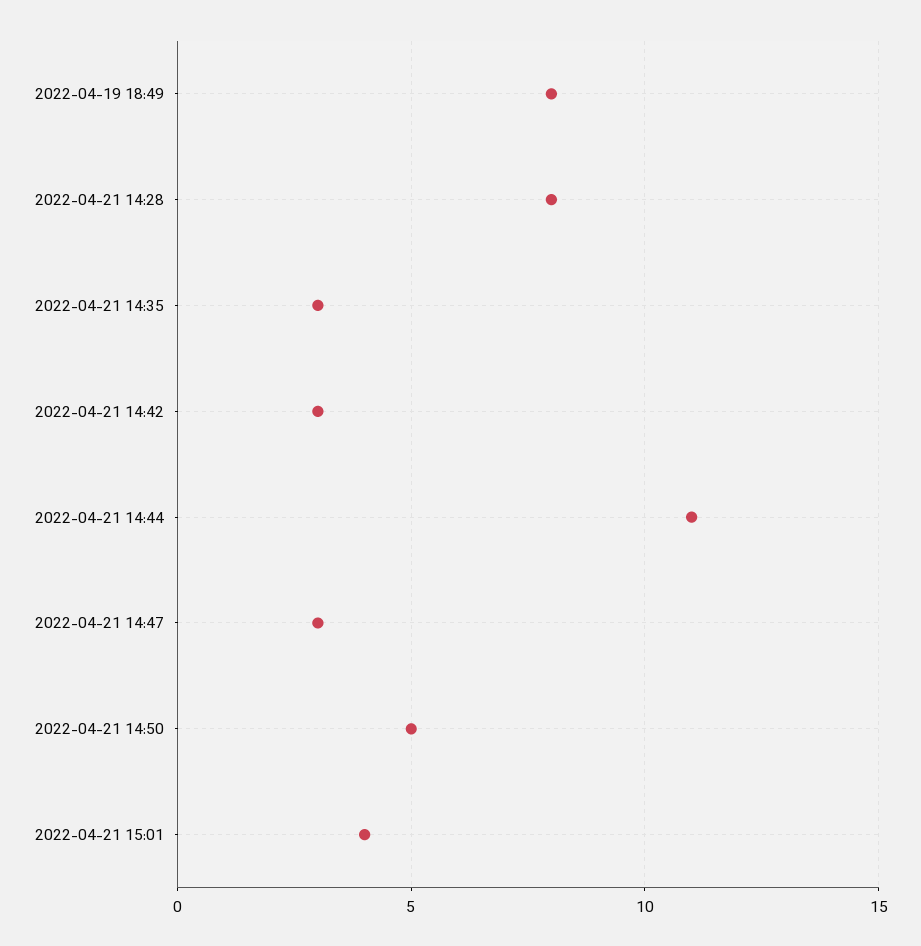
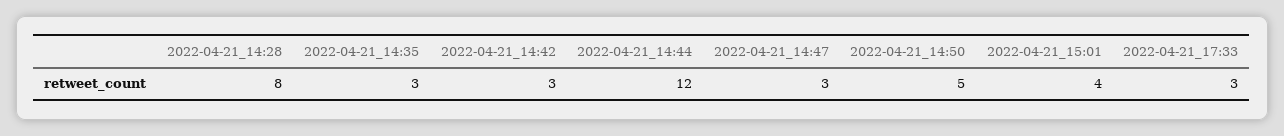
2022-04-19 18:49: 8 -> none
2022-04-21 14:44: 11 -> 12
2022-04-21_17:33: none -> 3

